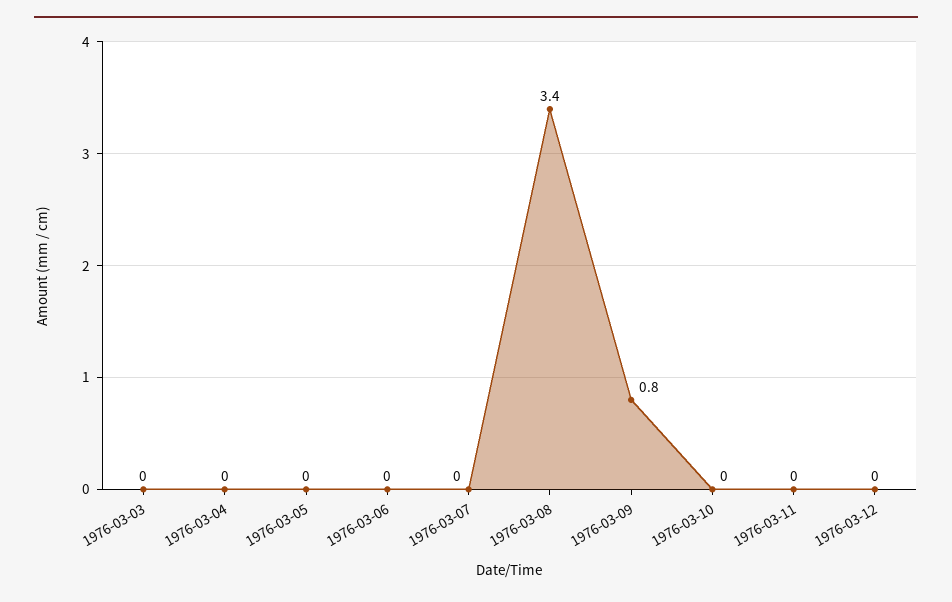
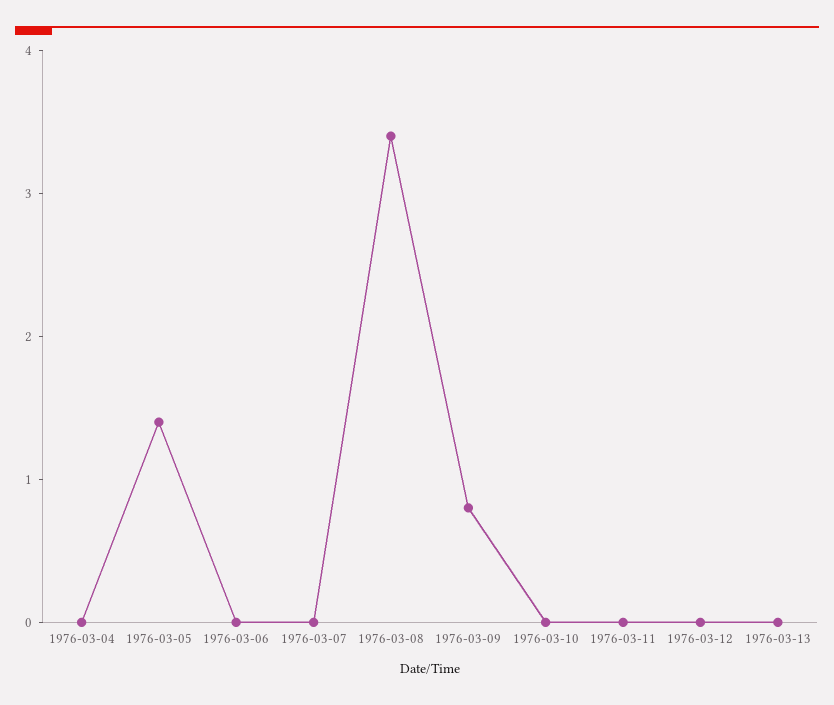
1976-03-03: 0 -> none
1976-03-05: 0 -> 1.4
1976-03-13: none -> 0

